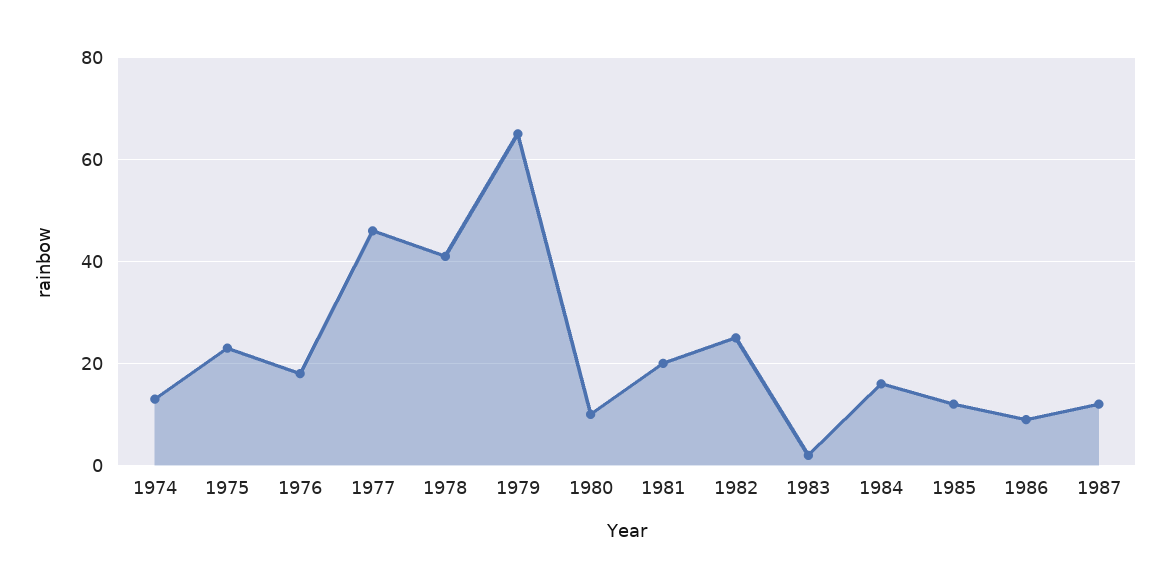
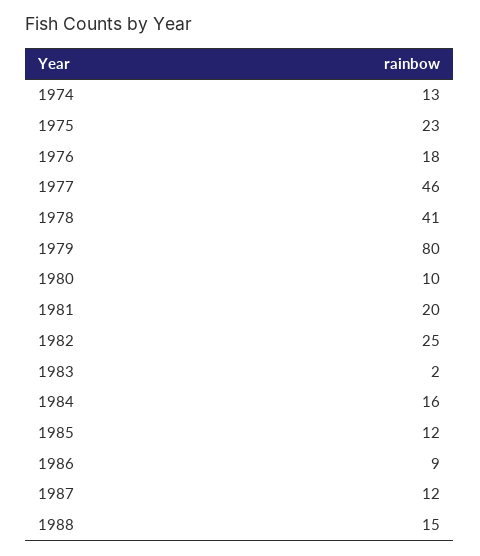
1979: 65 -> 80
1988: none -> 15

